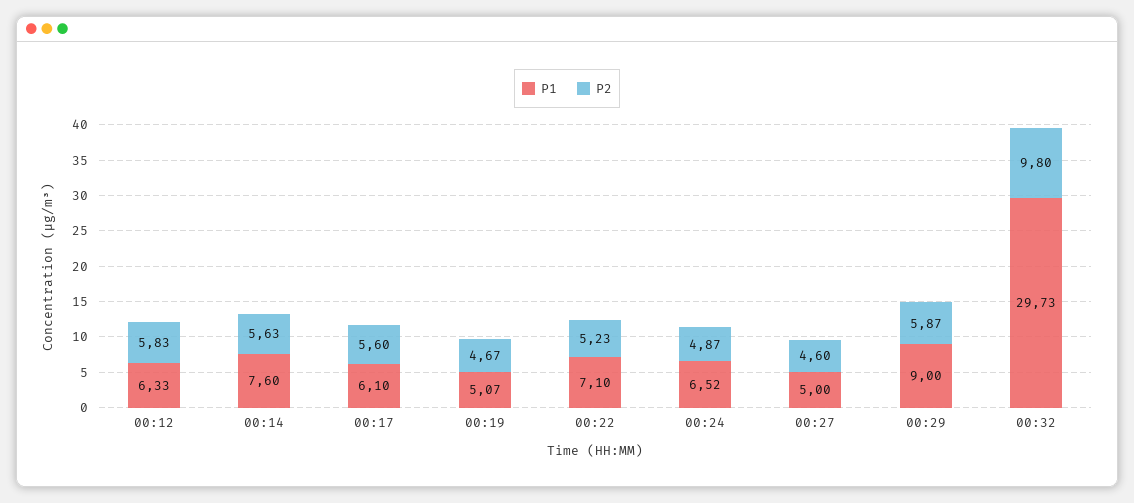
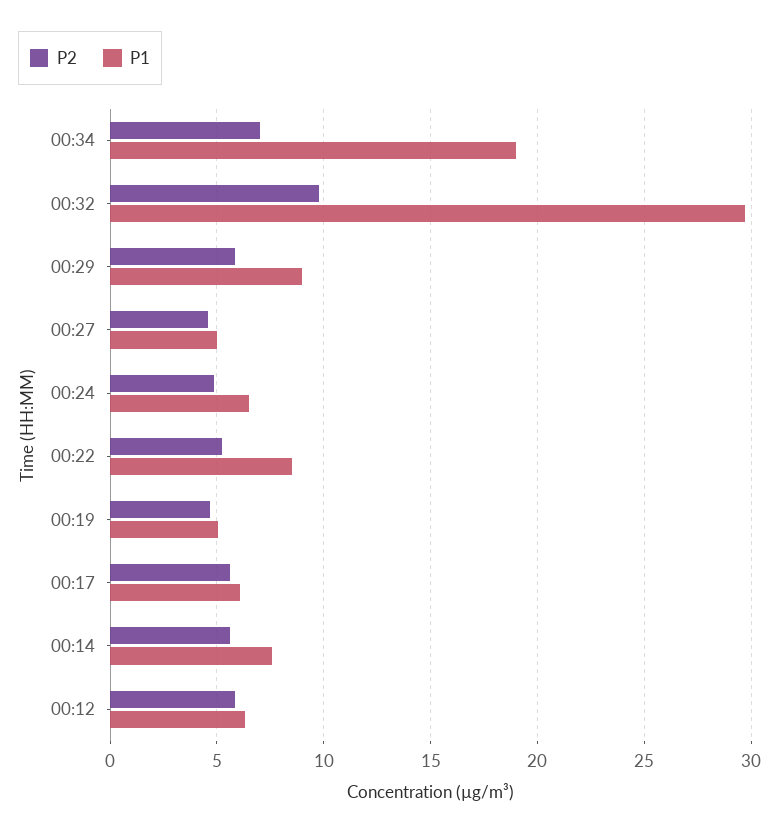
P1, 00:22: 7.1 -> 8.5
P2, 00:34: none -> 7
P1, 00:34: none -> 19

